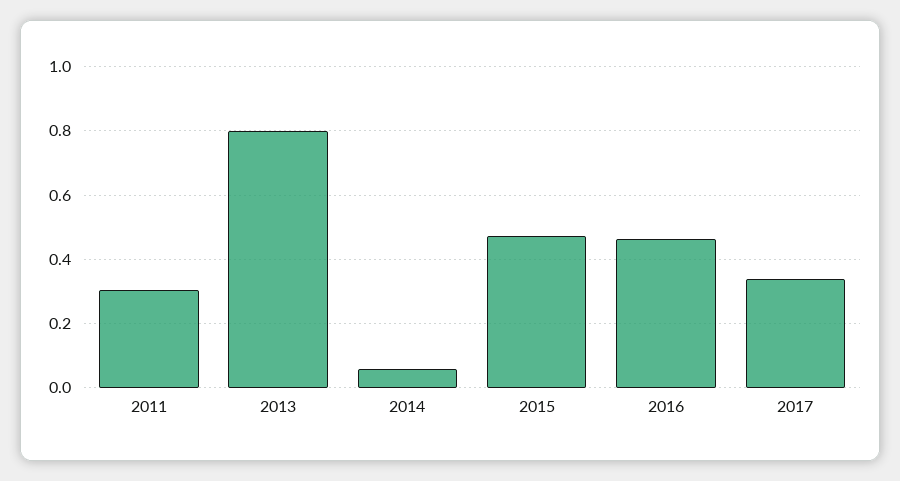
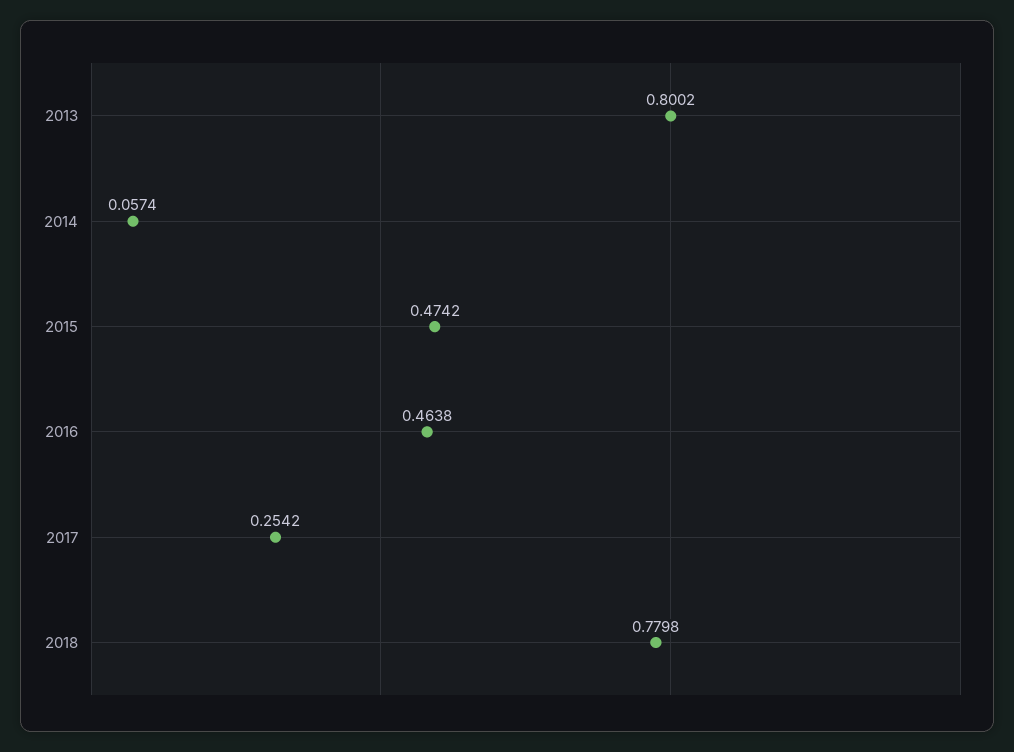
2011: 0.3 -> none
2017: 0.34 -> 0.2542
2018: none -> 0.7798

